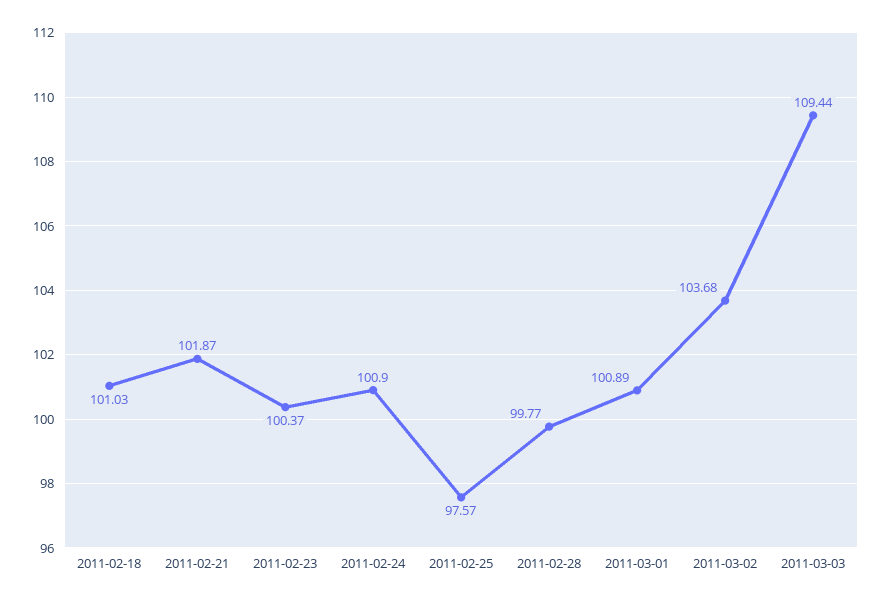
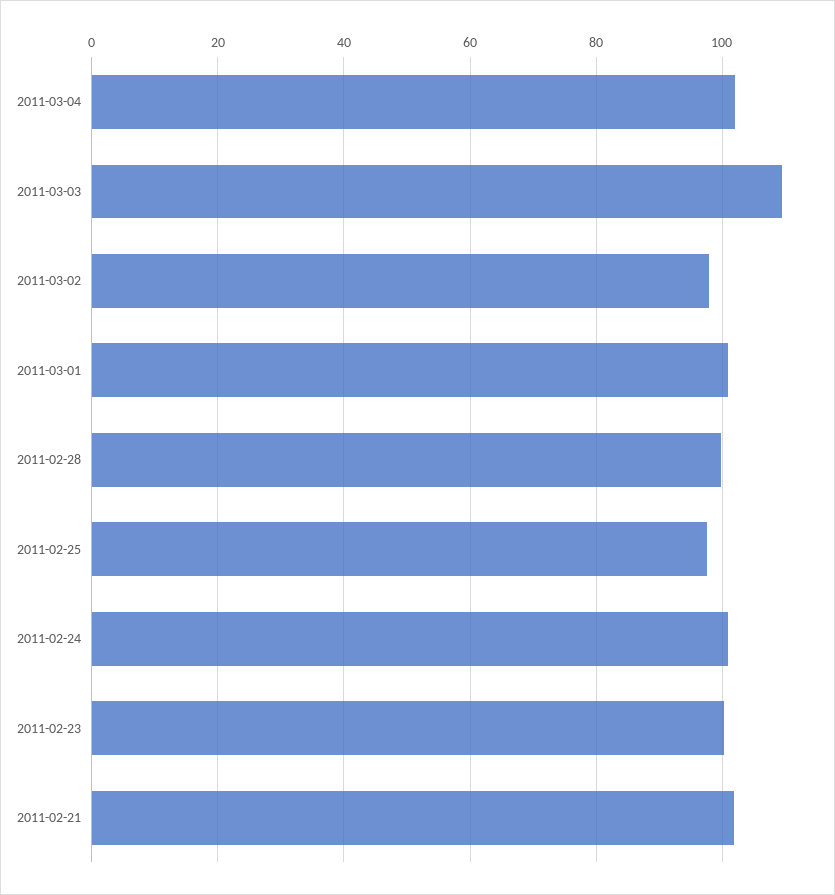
2011-02-18: 101.03 -> none
2011-03-02: 103.68 -> 98
2011-03-04: none -> 102

